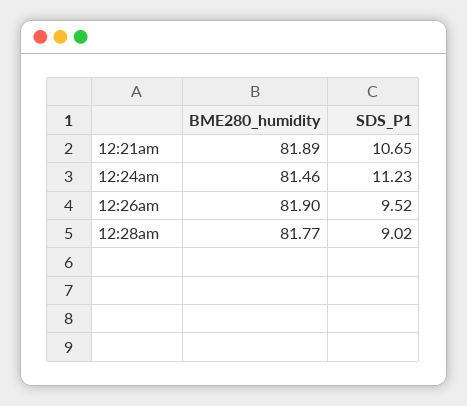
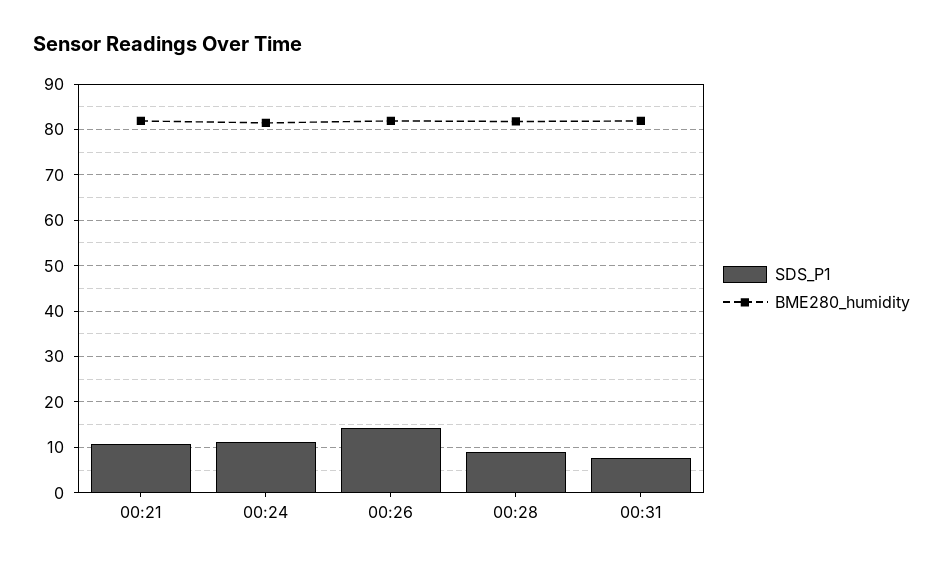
SDS_P1, 12:26am: 9.52 -> 14
SDS_P1, 00:31: none -> 8
BME280_humidity, 00:31: none -> 82

